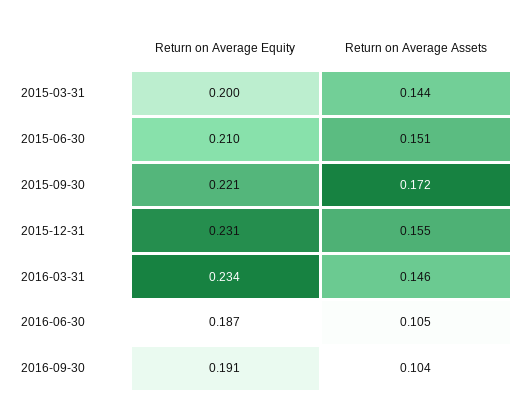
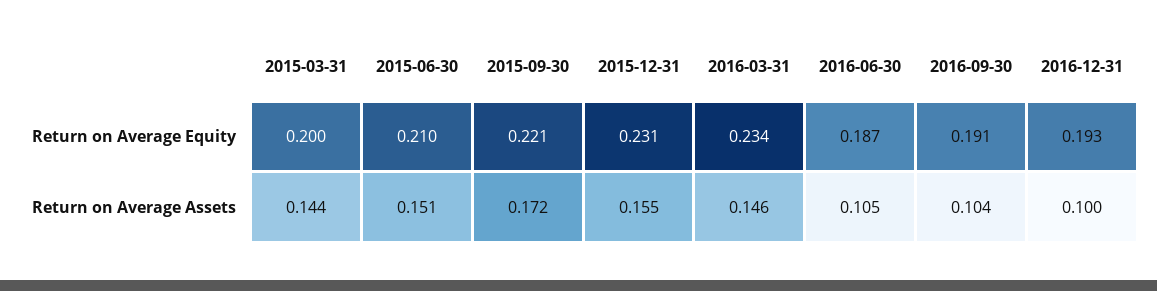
Return on Average Equity, 2016-12-31: none -> 0.193
Return on Average Assets, 2016-12-31: none -> 0.1

